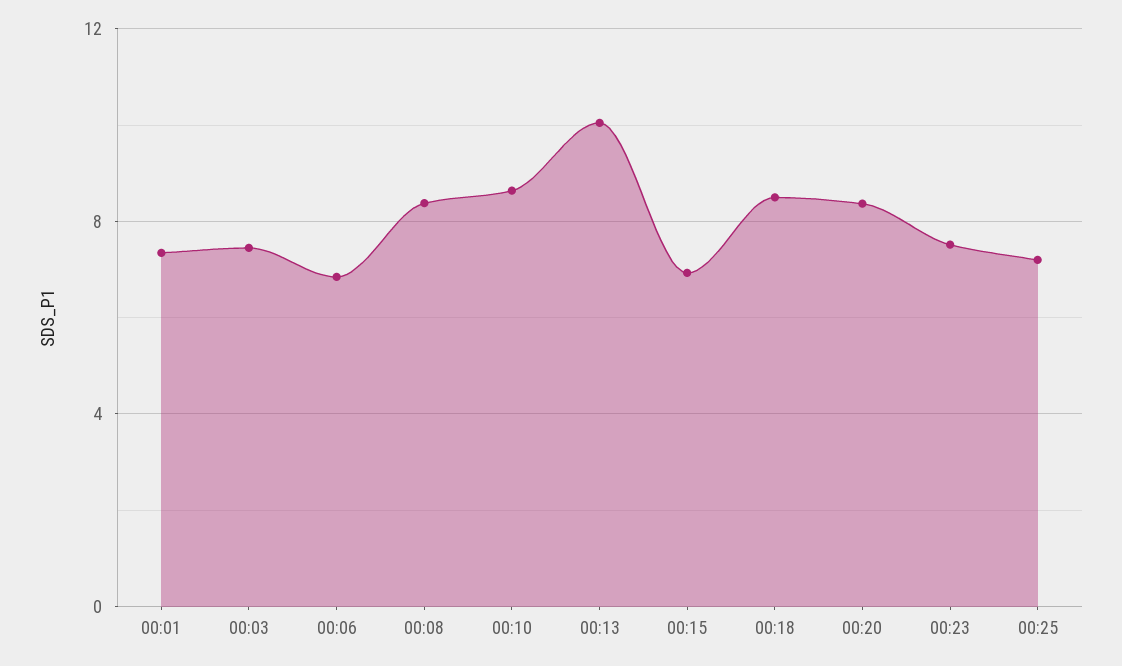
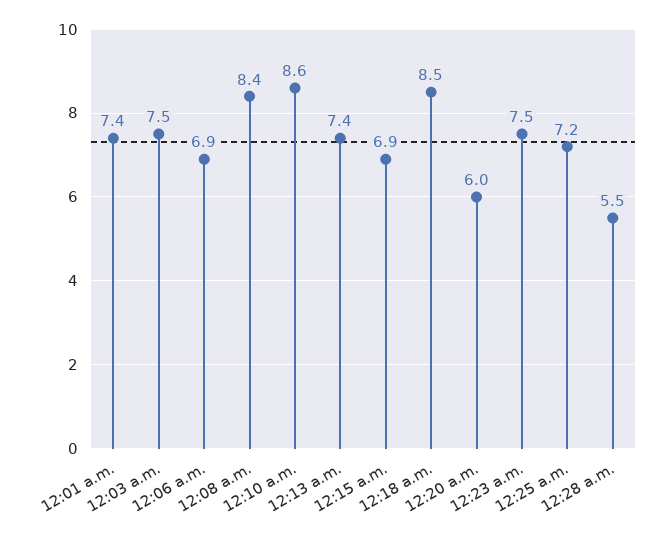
00:13: 10 -> 7.4
00:20: 8.5 -> 6
12:28 a.m.: none -> 5.5

